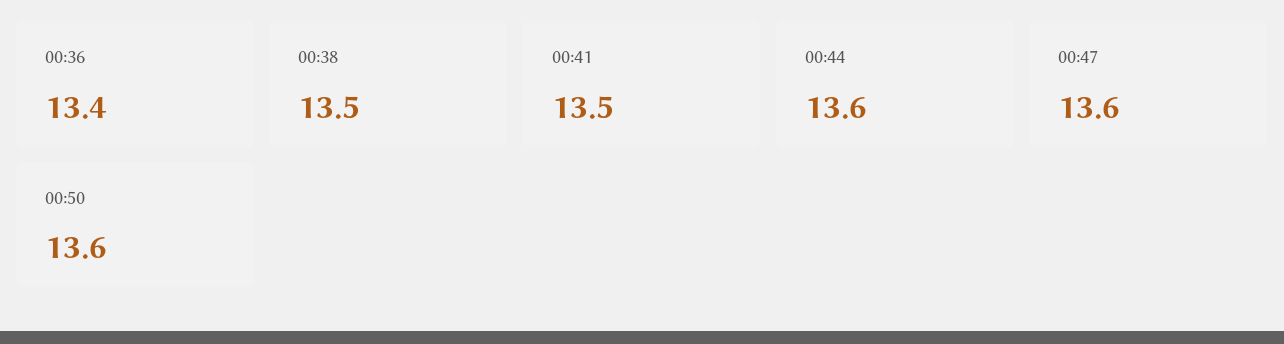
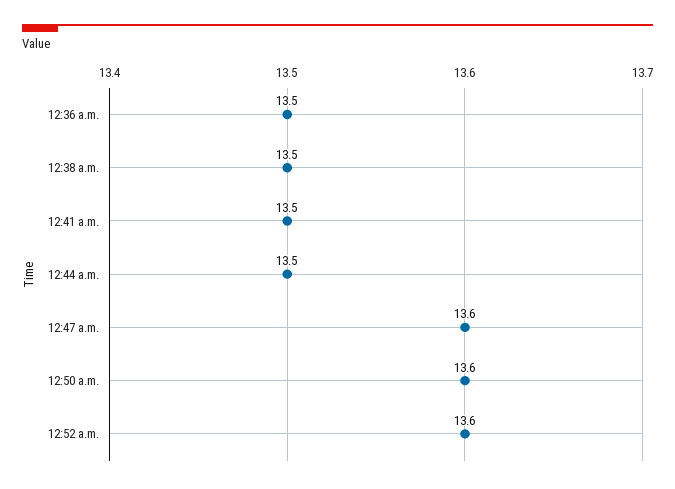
00:36: 13.4 -> 13.5
00:44: 13.6 -> 13.5
12:52 a.m.: none -> 13.6

